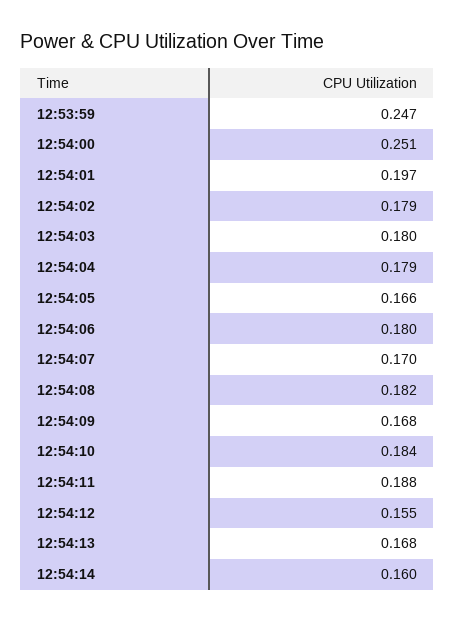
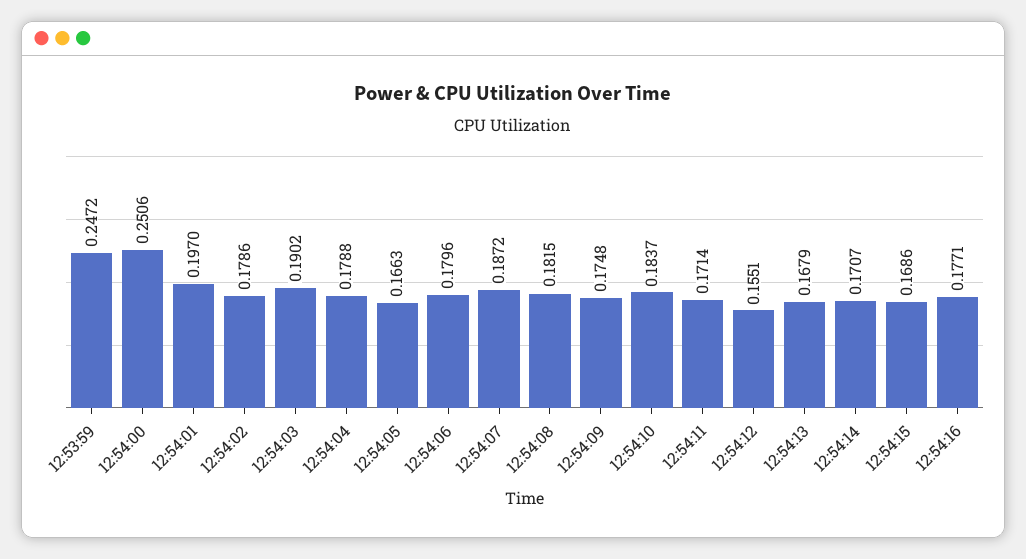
12:54:03: 0.18 -> 0.1902
12:54:07: 0.17 -> 0.1872
12:54:09: 0.168 -> 0.1748
12:54:11: 0.188 -> 0.1714
12:54:14: 0.16 -> 0.1707
12:54:15: none -> 0.1686
12:54:16: none -> 0.1771

